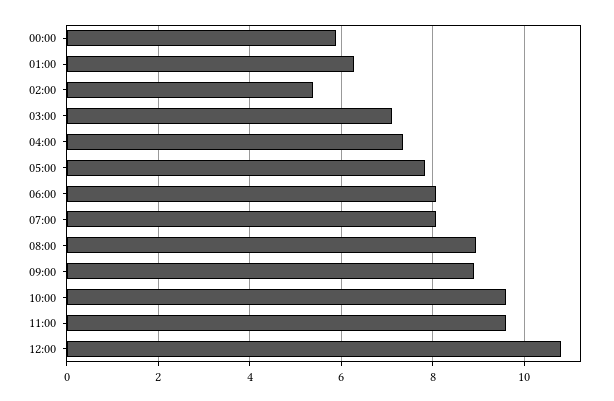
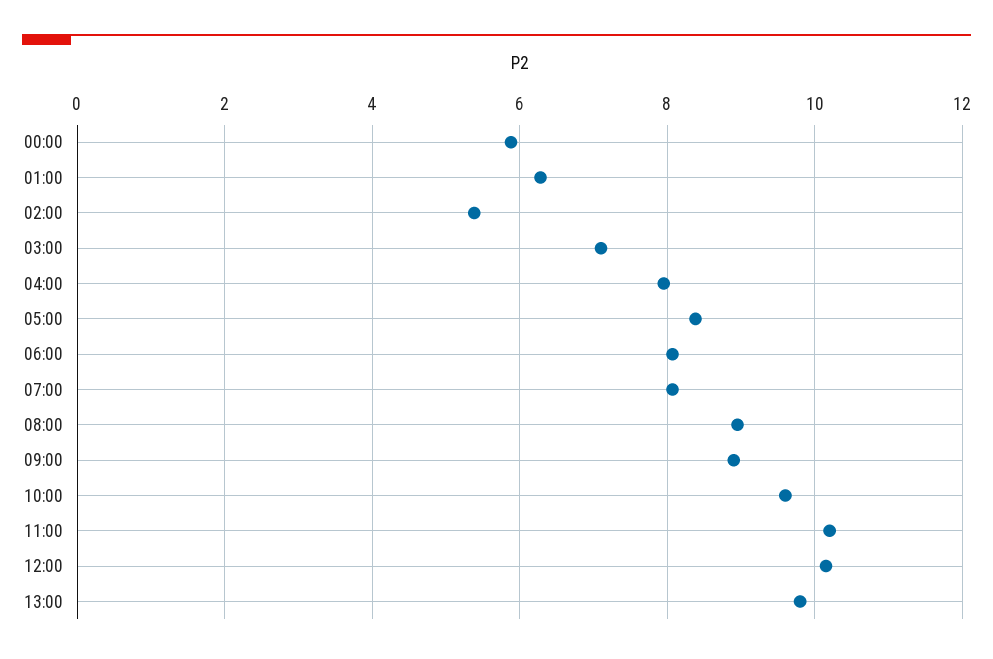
04:00: 7.4 -> 8
05:00: 7.8 -> 8.4
11:00: 9.6 -> 10.2
12:00: 10.8 -> 10.2
13:00: none -> 9.8

